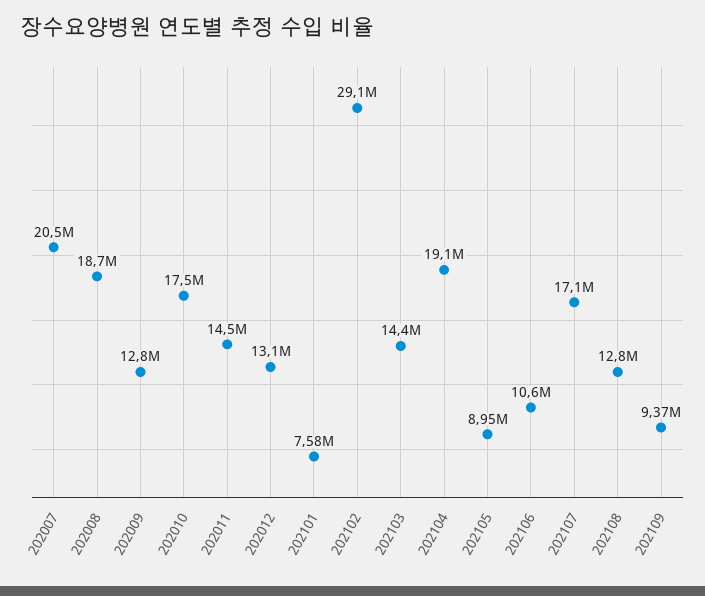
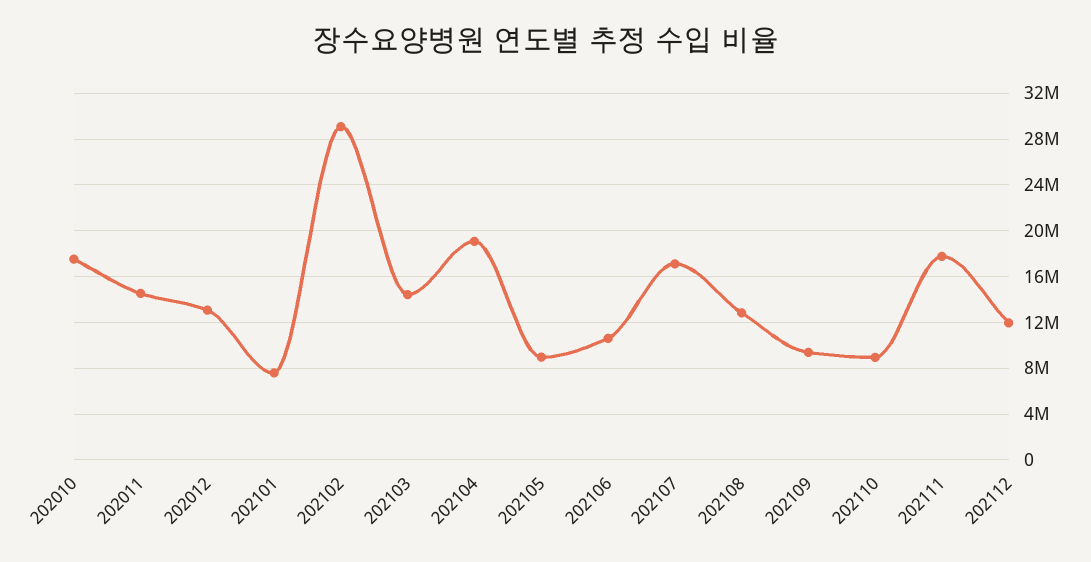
202007: 20500000 -> none
202008: 18700000 -> none
202009: 12800000 -> none
202110: none -> 9000000
202111: none -> 18000000
202112: none -> 12000000

